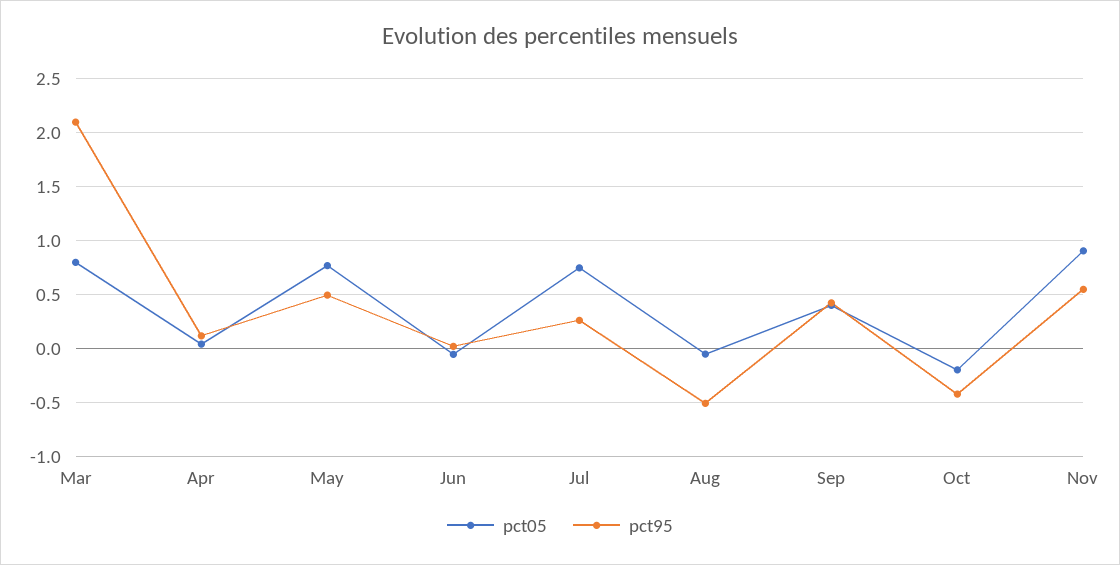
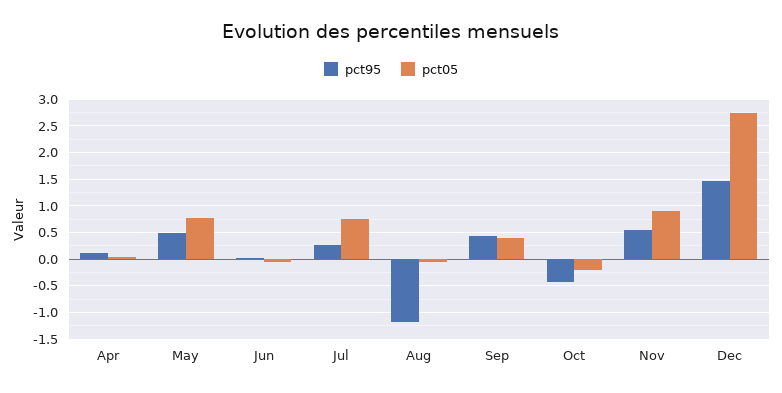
pct05, Mar: 0.8 -> none
pct95, Mar: 2.1 -> none
pct95, Aug: -0.5 -> -1.25
pct95, Dec: none -> 1.5
pct05, Dec: none -> 2.75

